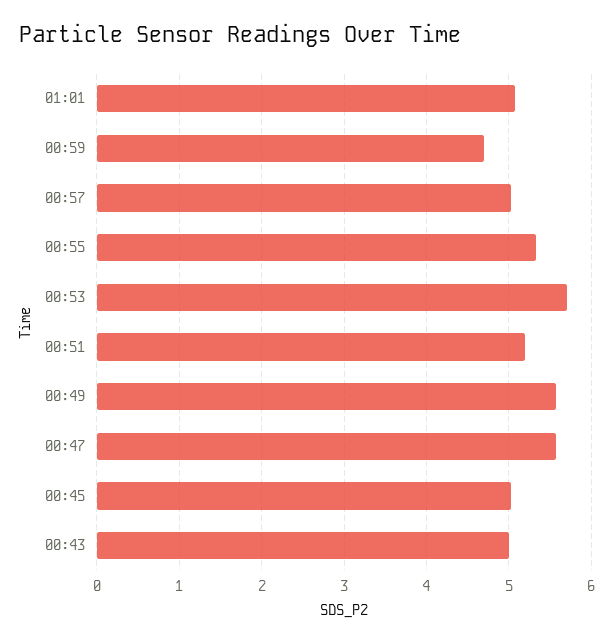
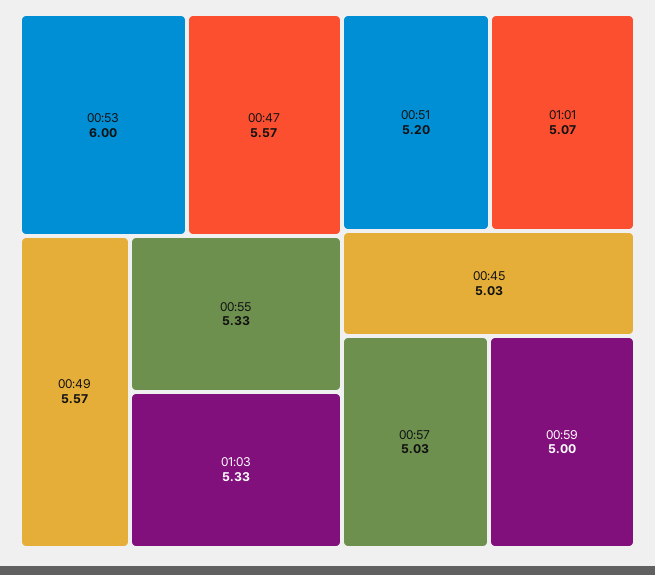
00:59: 4.7 -> 5
00:53: 5.7 -> 6
00:43: 5 -> none
01:03: none -> 5.33

